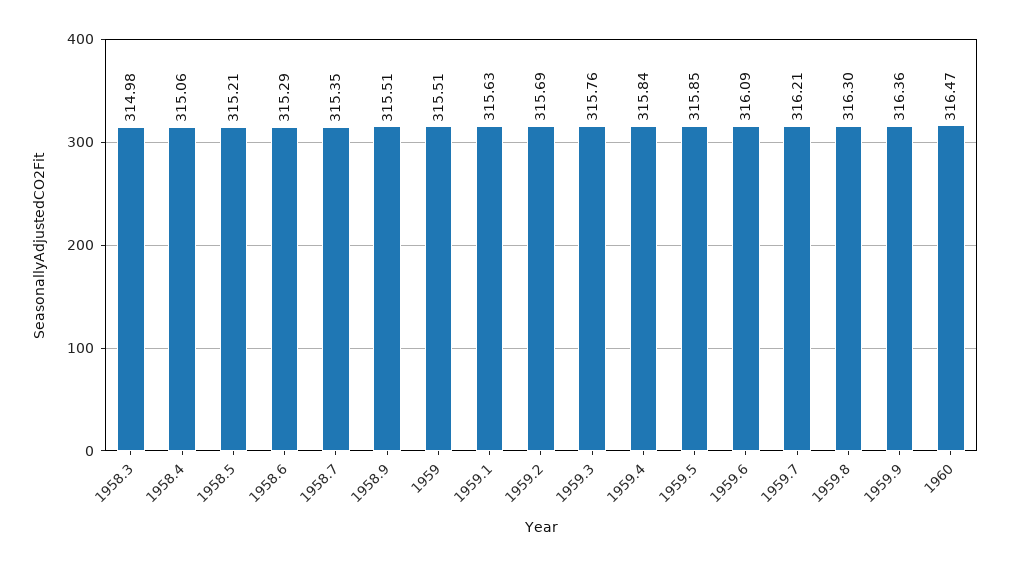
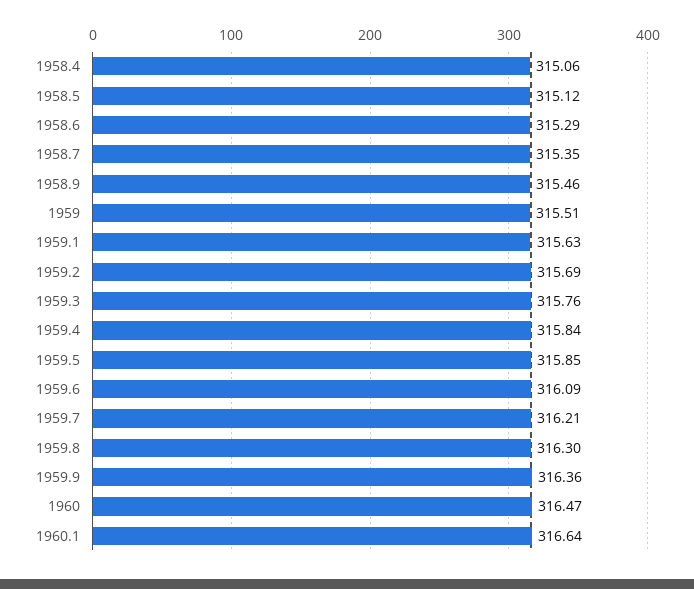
1958.3: 314.98 -> none
1958.5: 315.21 -> 315.12
1958.9: 315.51 -> 315.46
1960.1: none -> 316.64

